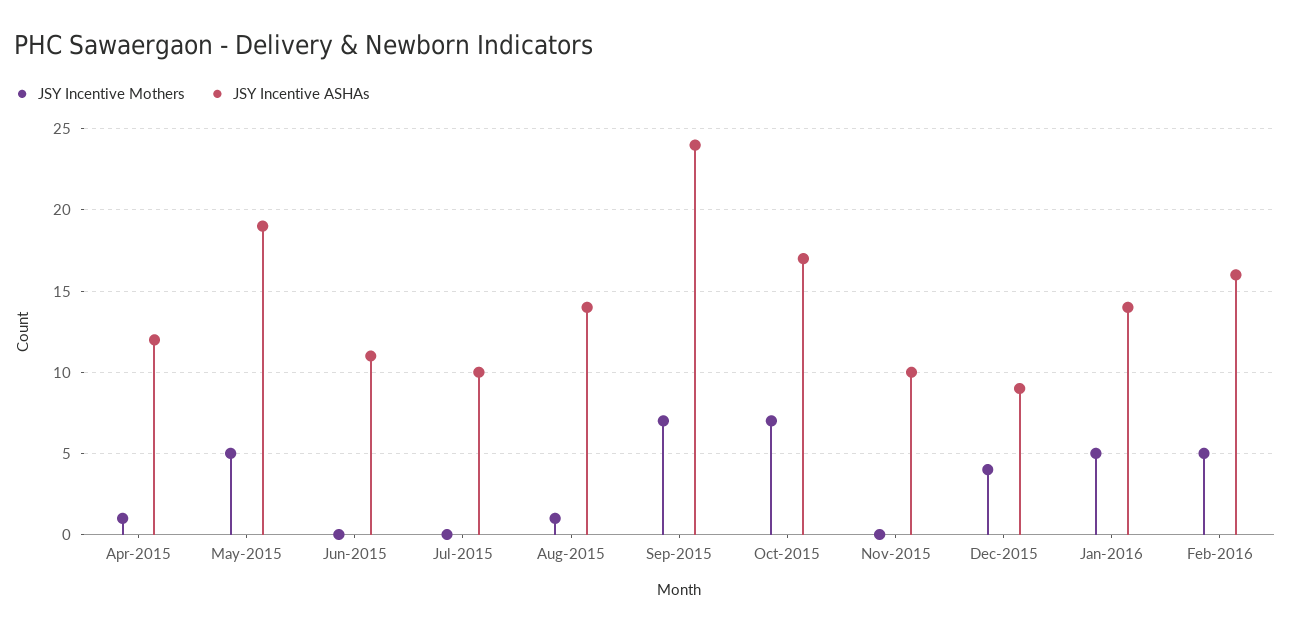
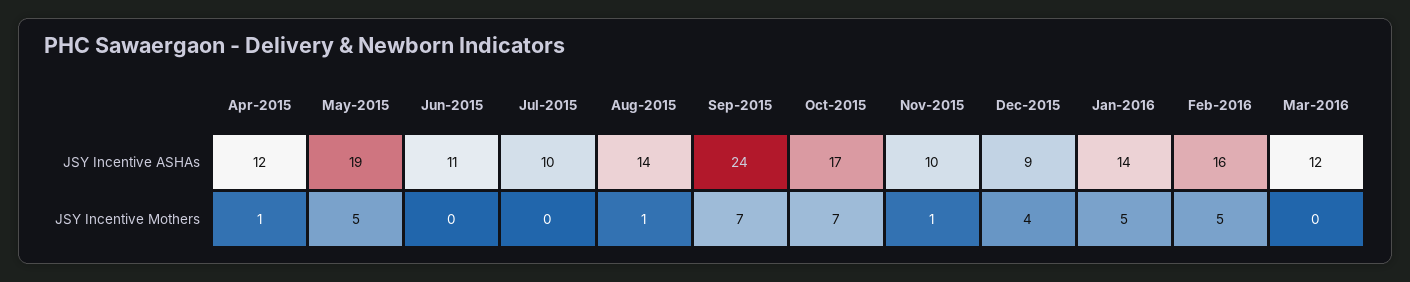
JSY Incentive Mothers, Nov-2015: 0 -> 1
JSY Incentive ASHAs, Mar-2016: none -> 12
JSY Incentive Mothers, Mar-2016: none -> 0

